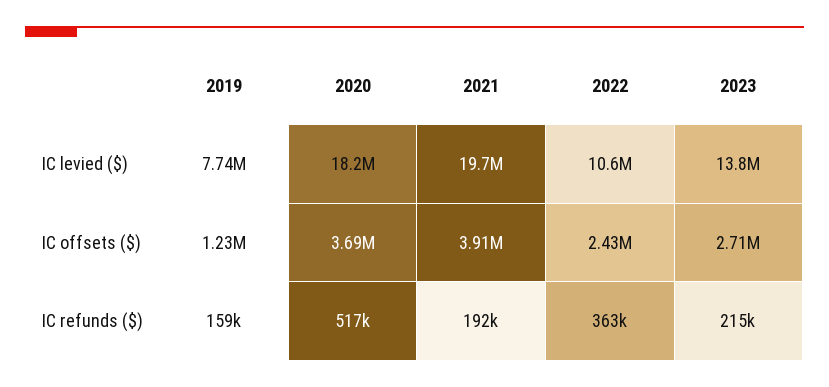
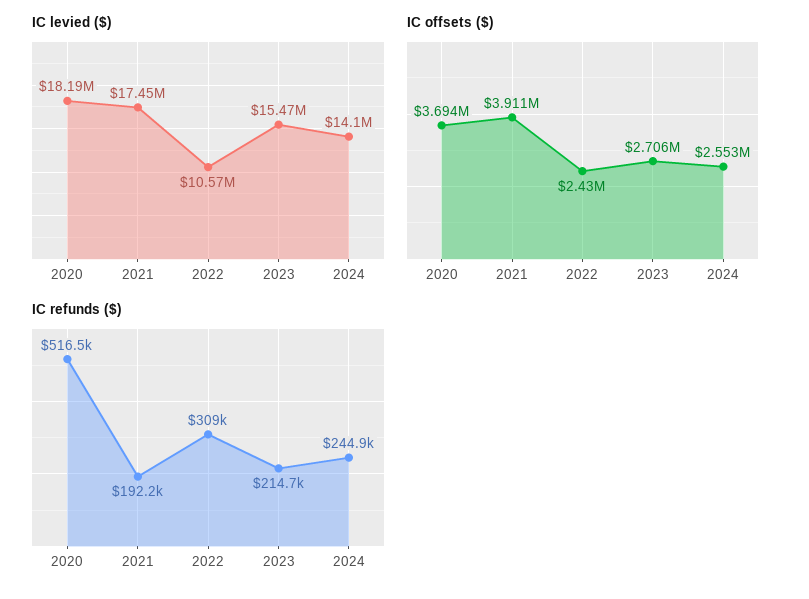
IC levied ($), 2019: 7740000 -> none
IC levied ($), 2021: 19700000 -> 17450000
IC levied ($), 2023: 13800000 -> 15470000
IC offsets ($), 2019: 1230000 -> none
IC refunds ($), 2019: 159000 -> none
IC refunds ($), 2022: 363000 -> 309000
IC levied ($), 2024: none -> 14100000
IC offsets ($), 2024: none -> 2553000
IC refunds ($), 2024: none -> 244900

